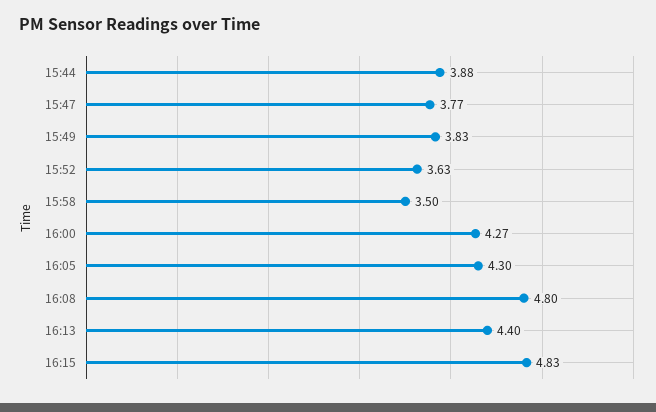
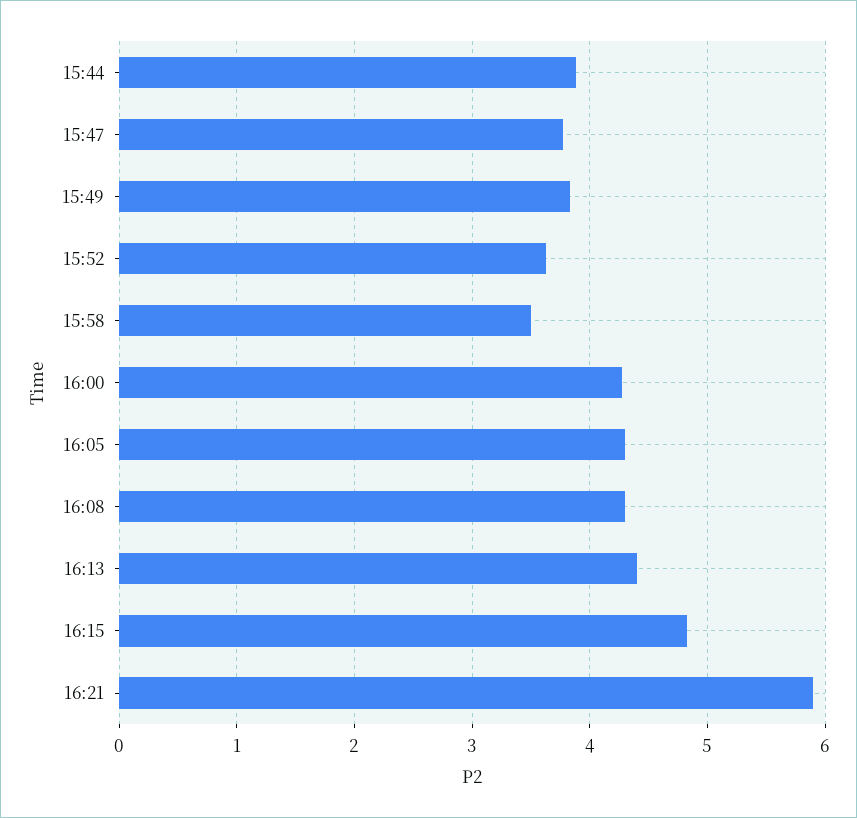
16:08: 4.8 -> 4.3
16:21: none -> 5.9

